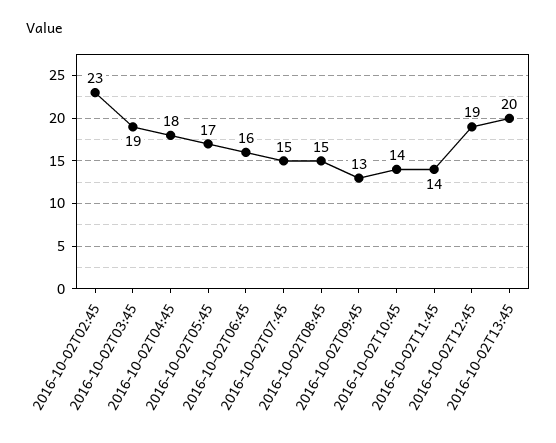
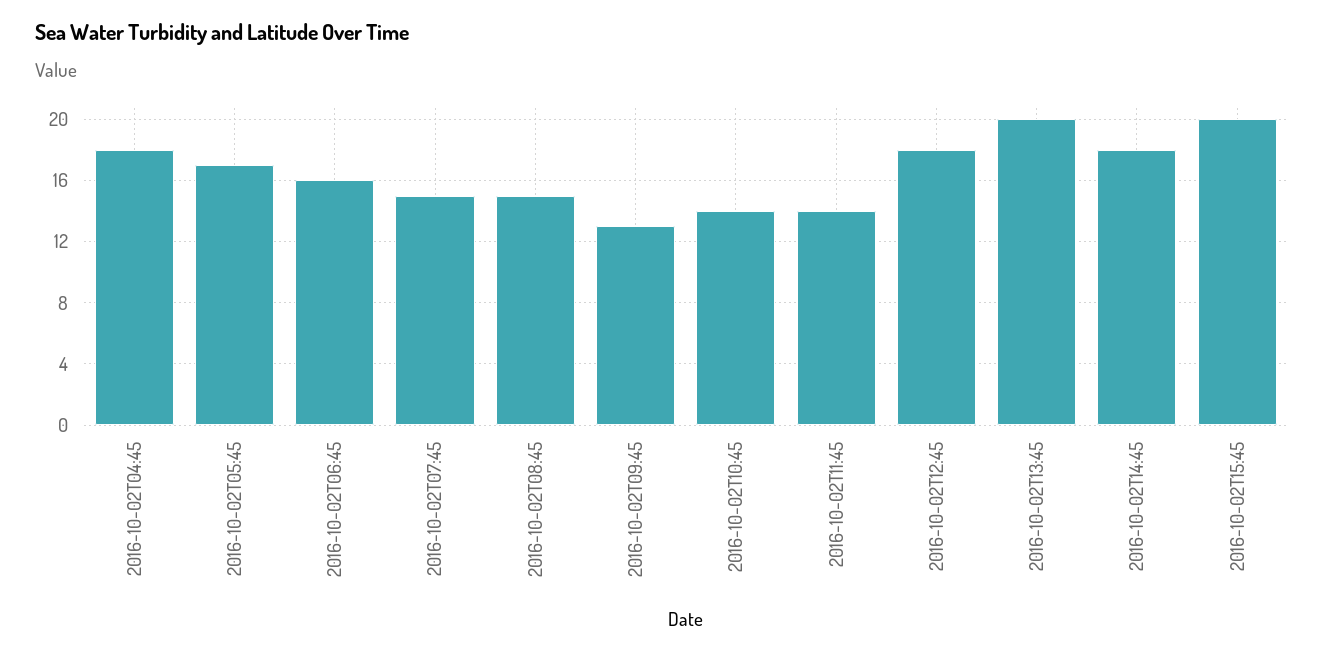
2016-10-02T02:45: 23 -> none
2016-10-02T03:45: 19 -> none
2016-10-02T12:45: 19 -> 18
2016-10-02T14:45: none -> 18
2016-10-02T15:45: none -> 20

